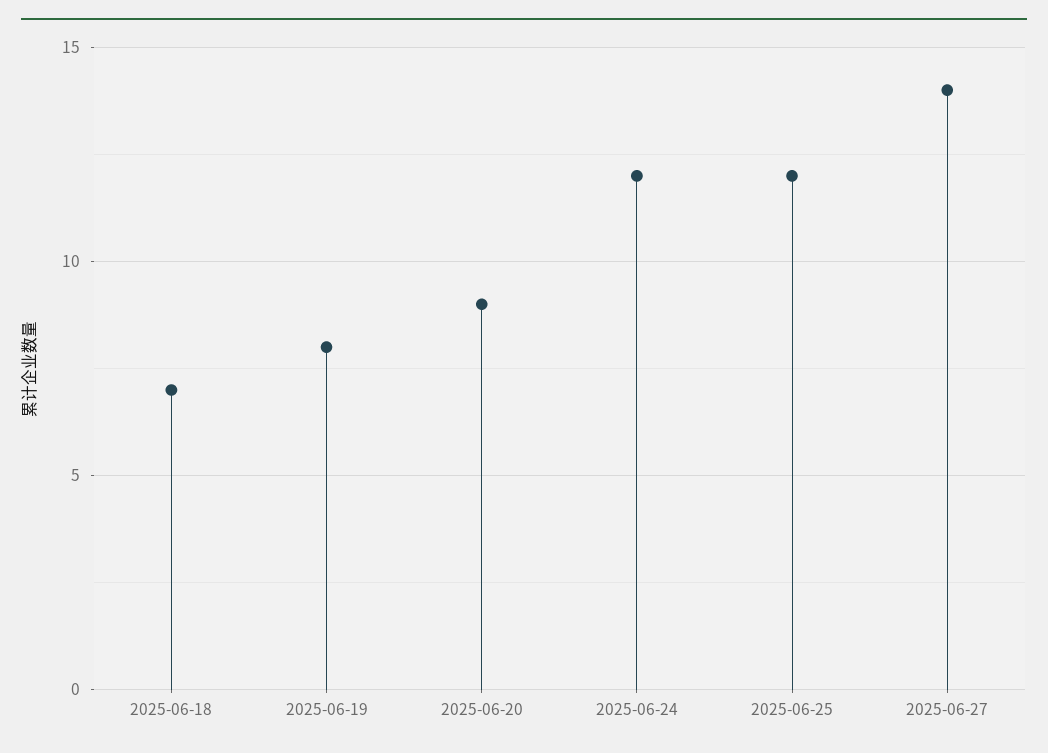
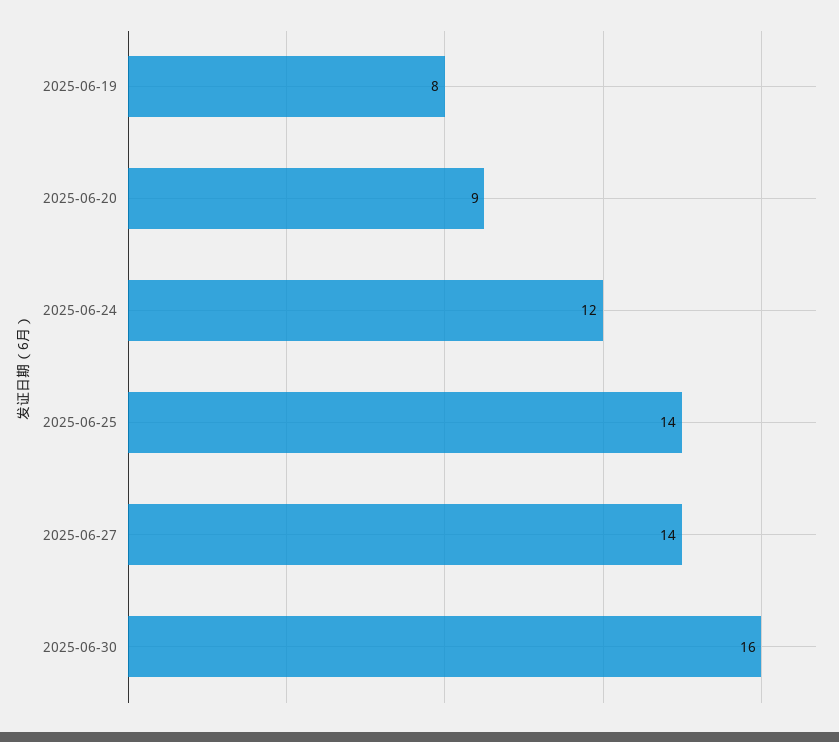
2025-06-18: 7 -> none
2025-06-25: 12 -> 14
2025-06-30: none -> 16

